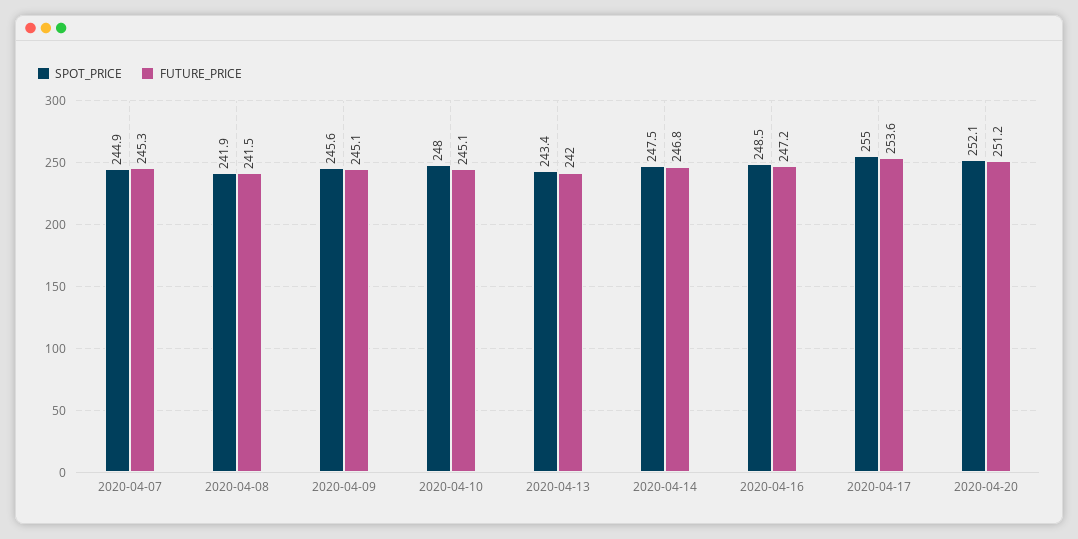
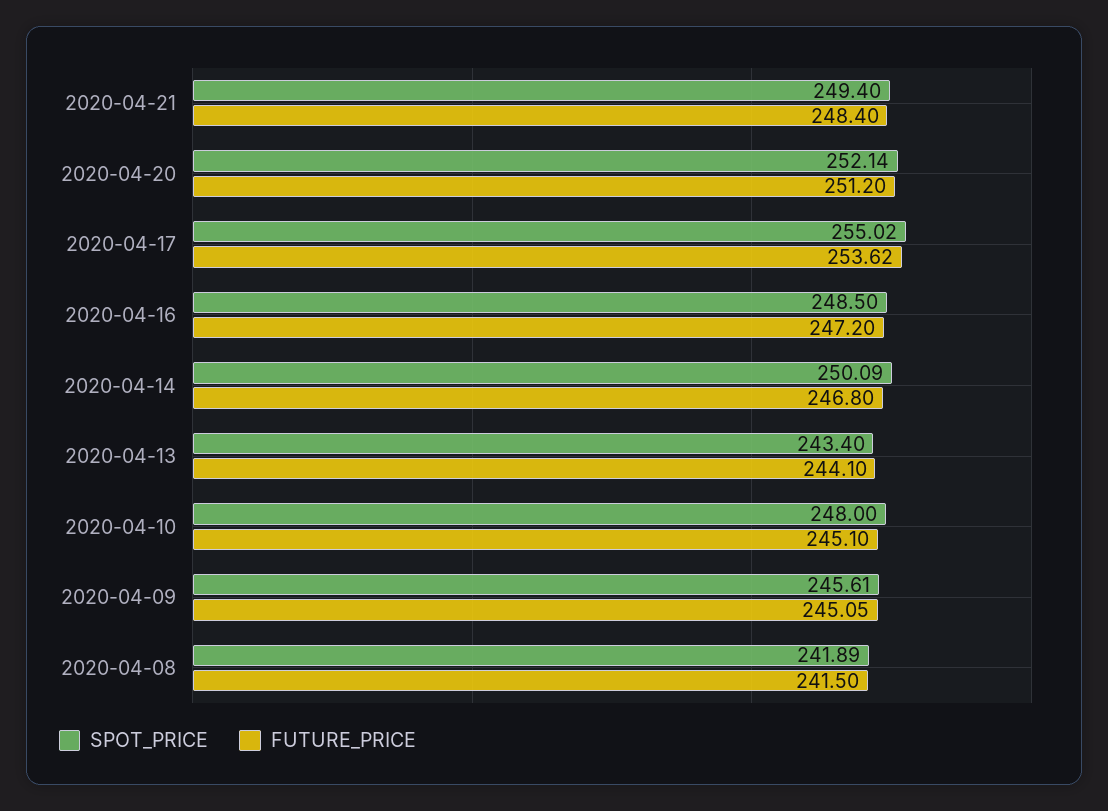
SPOT_PRICE, 2020-04-07: 244.9 -> none
FUTURE_PRICE, 2020-04-07: 245.3 -> none
FUTURE_PRICE, 2020-04-13: 242 -> 244.1
SPOT_PRICE, 2020-04-14: 247.5 -> 250.09
SPOT_PRICE, 2020-04-21: none -> 249.4
FUTURE_PRICE, 2020-04-21: none -> 248.4

